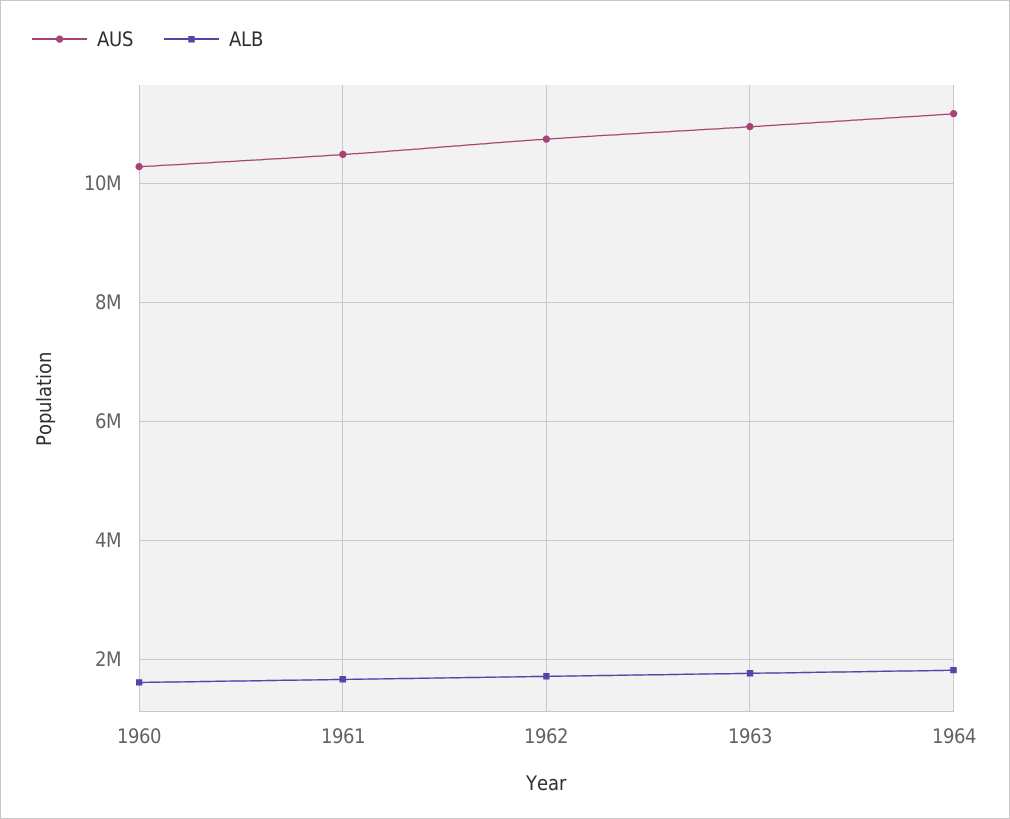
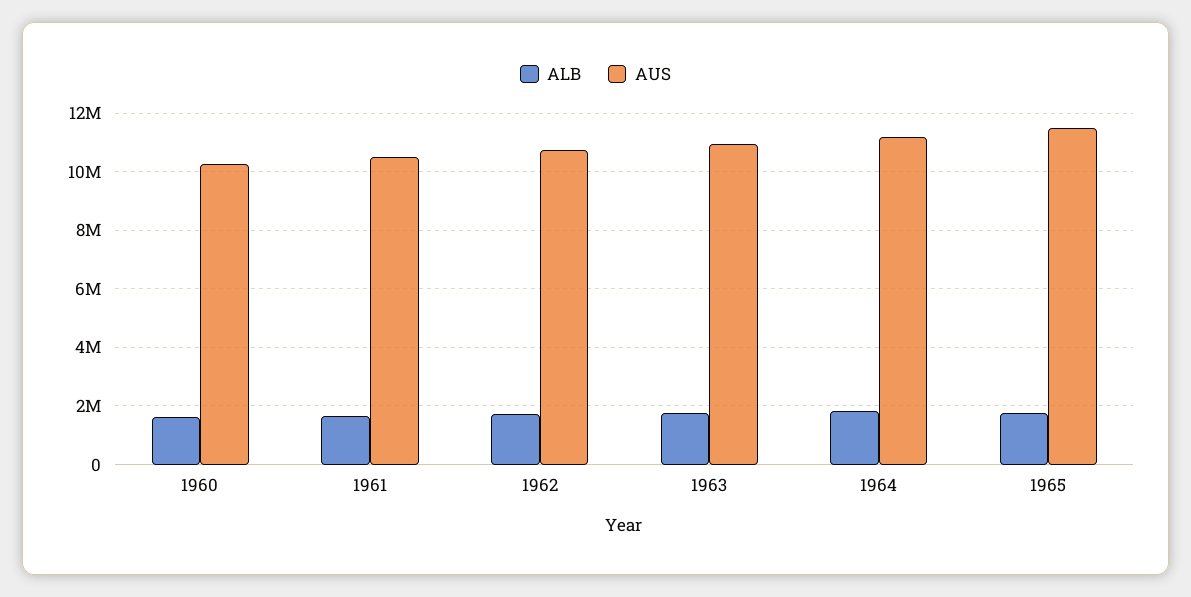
ALB, 1965: none -> 1750000
AUS, 1965: none -> 11500000

